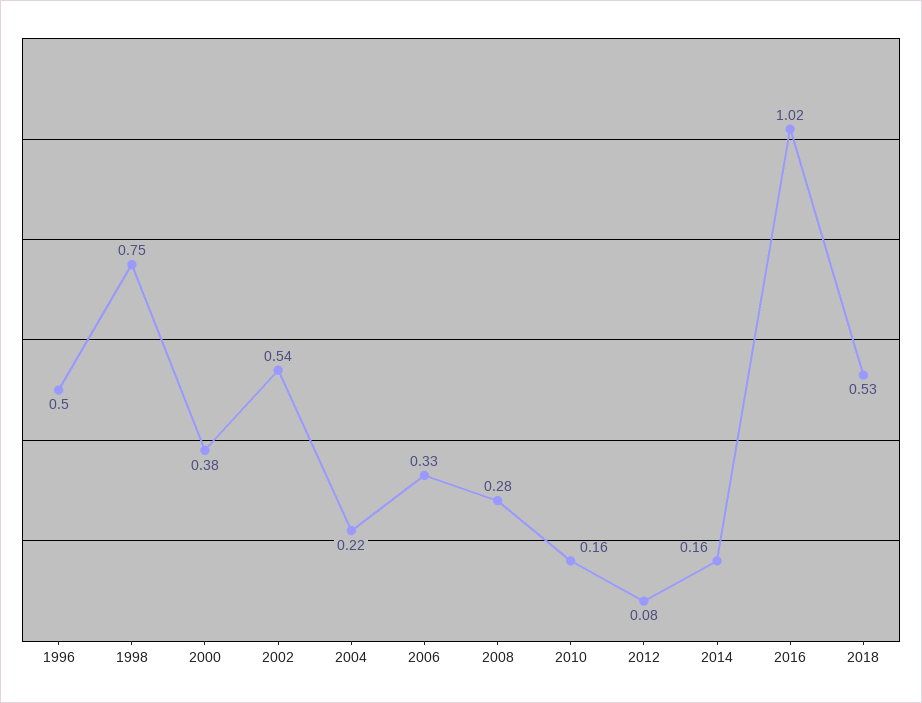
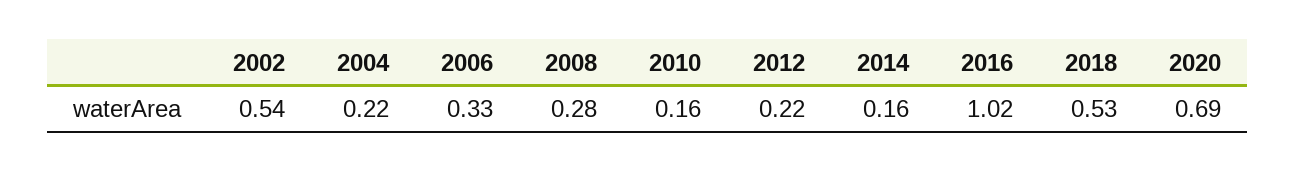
1996: 0.5 -> none
1998: 0.75 -> none
2000: 0.38 -> none
2012: 0.08 -> 0.22
2020: none -> 0.69

